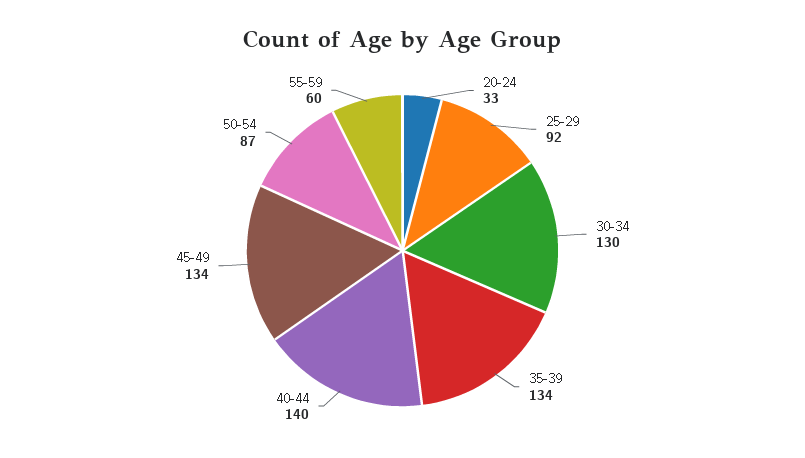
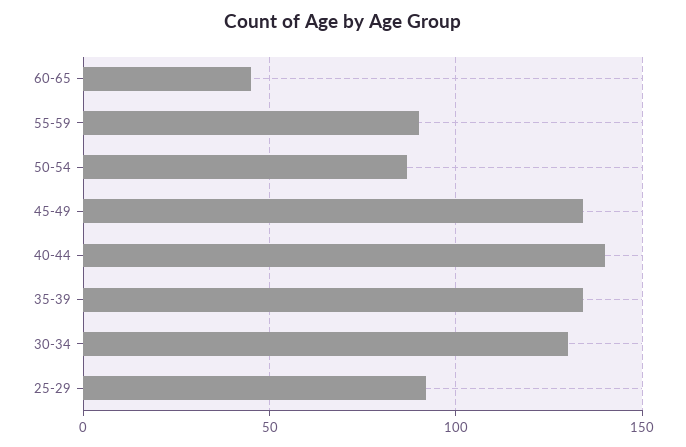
20-24: 33 -> none
55-59: 60 -> 90
60-65: none -> 45

